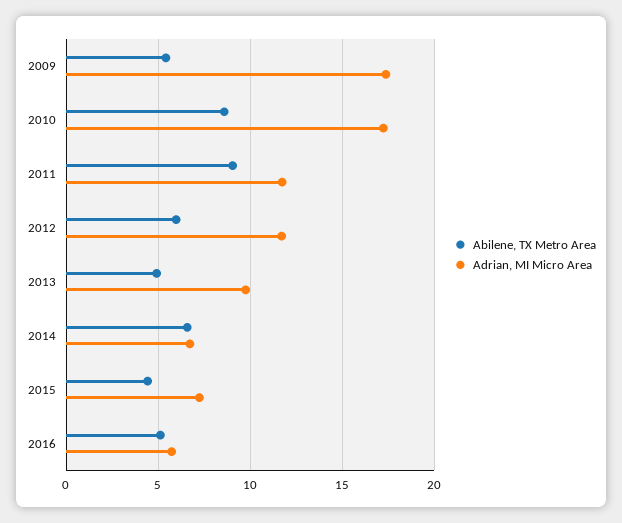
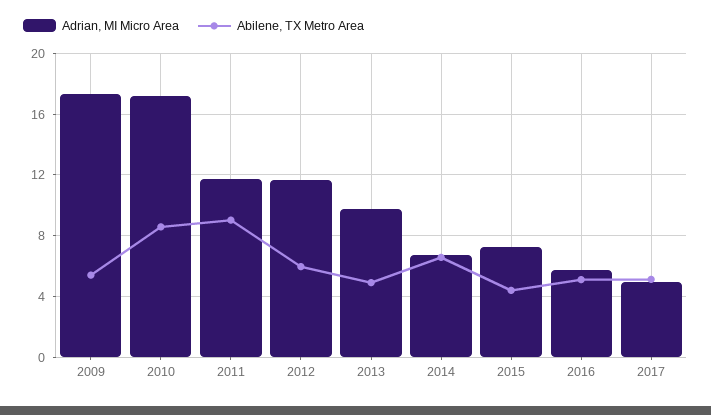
Adrian, MI Micro Area, 2017: none -> 5
Abilene, TX Metro Area, 2017: none -> 5

